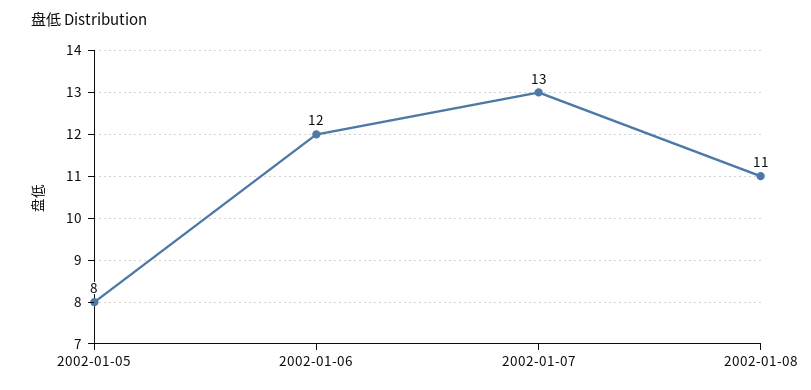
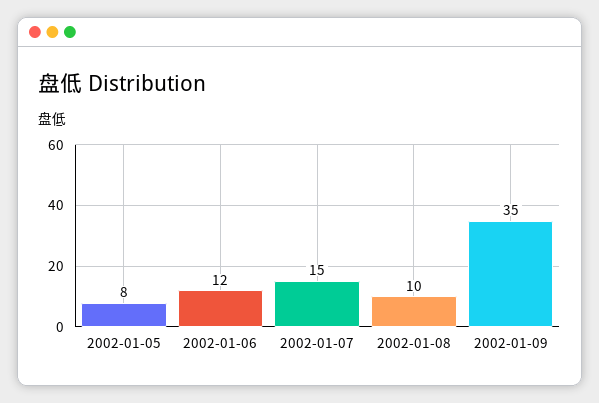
2002-01-07: 13 -> 15
2002-01-08: 11 -> 10
2002-01-09: none -> 35

